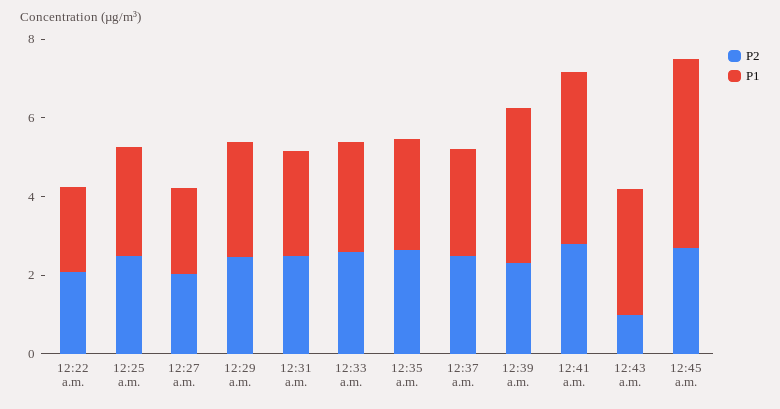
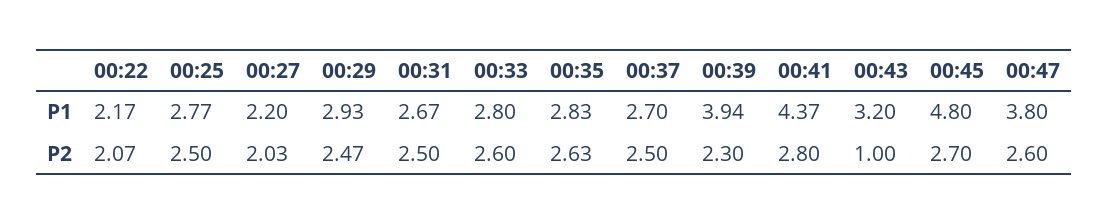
P1, 00:47: none -> 3.8
P2, 00:47: none -> 2.6

